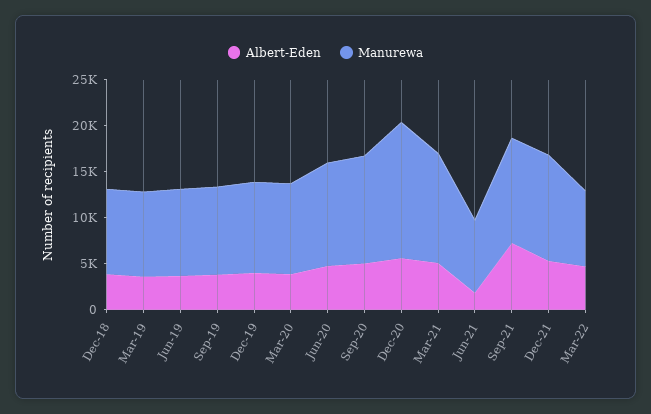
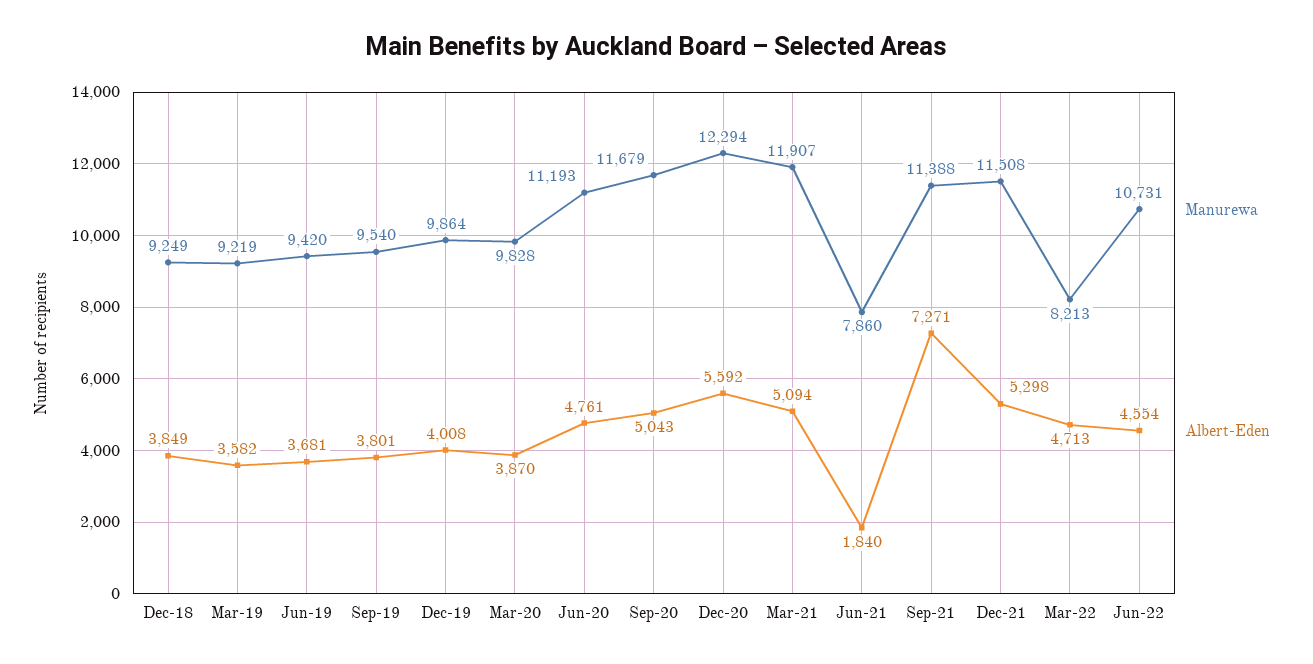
Manurewa, Dec-20: 15000 -> 12294
Manurewa, Jun-22: none -> 10731
Albert-Eden, Jun-22: none -> 4554

